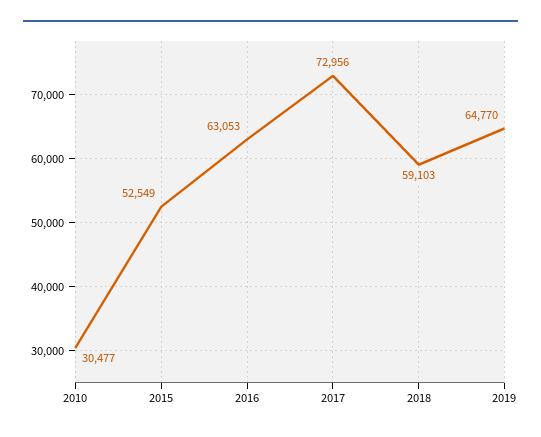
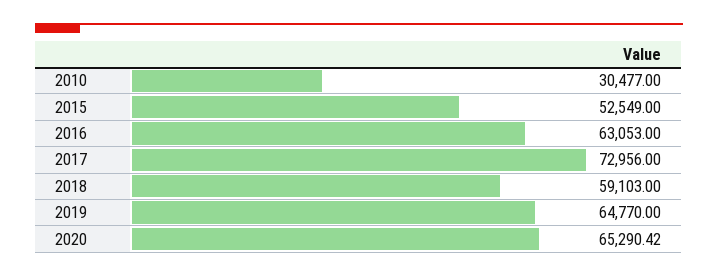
2020: none -> 65290.42

